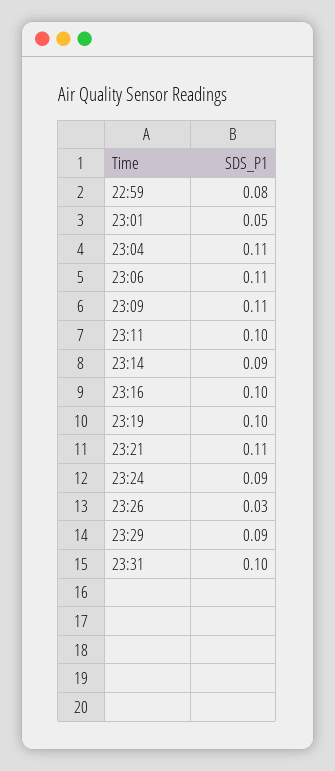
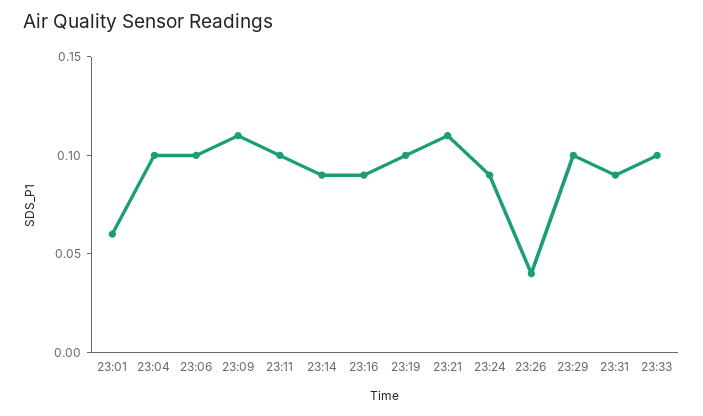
22:59: 0.08 -> none
23:01: 0.05 -> 0.06
23:04: 0.11 -> 0.1
23:06: 0.11 -> 0.1
23:16: 0.1 -> 0.09
23:26: 0.03 -> 0.04
23:29: 0.09 -> 0.1
23:31: 0.1 -> 0.09
23:33: none -> 0.1

